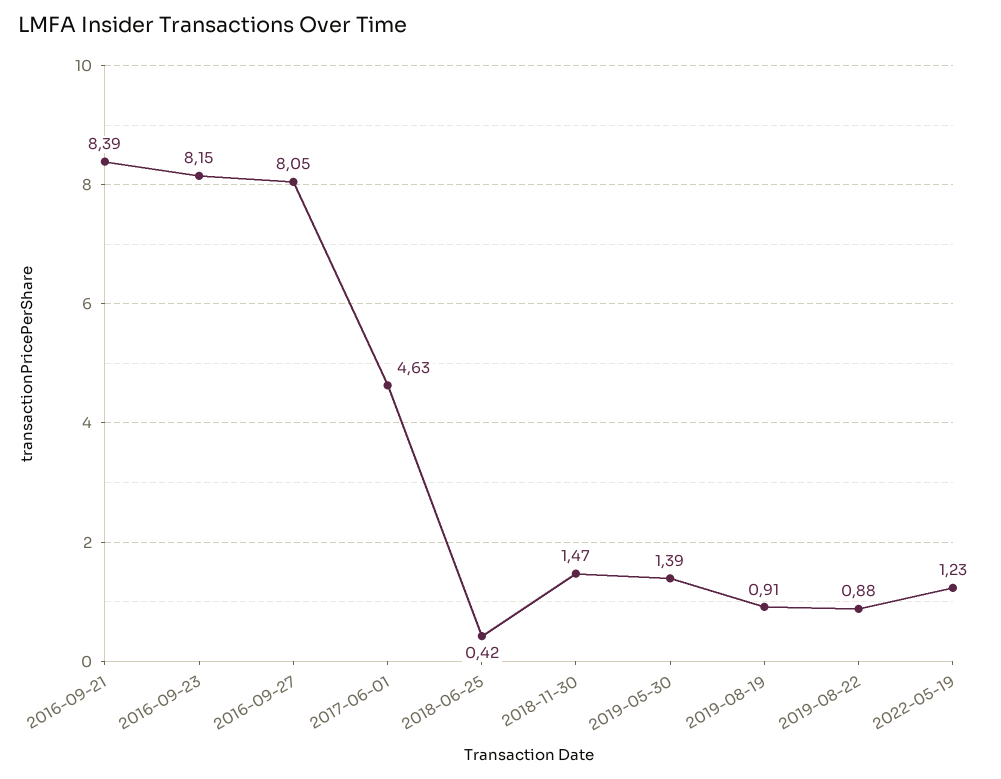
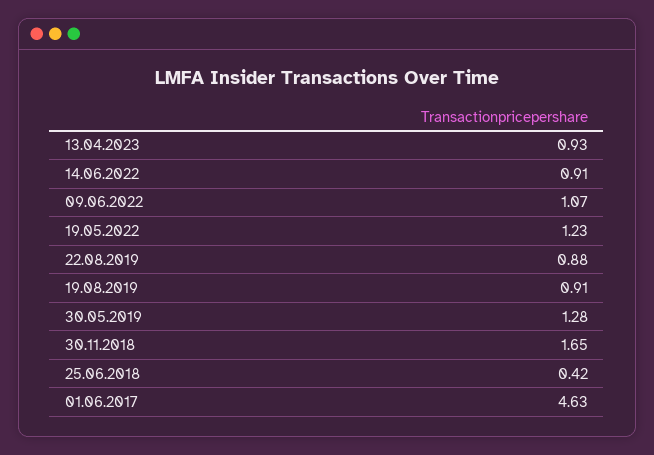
2016-09-21: 8.39 -> none
2016-09-23: 8.15 -> none
2016-09-27: 8.05 -> none
2018-11-30: 1.47 -> 1.65
2019-05-30: 1.39 -> 1.28
13.04.2023: none -> 0.93
14.06.2022: none -> 0.91
09.06.2022: none -> 1.07

